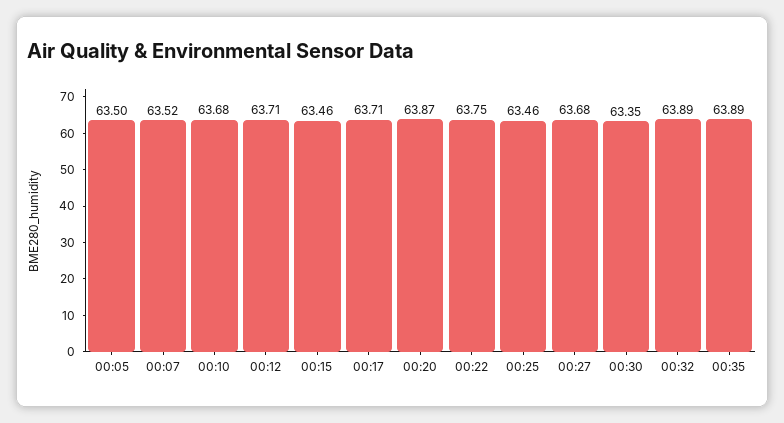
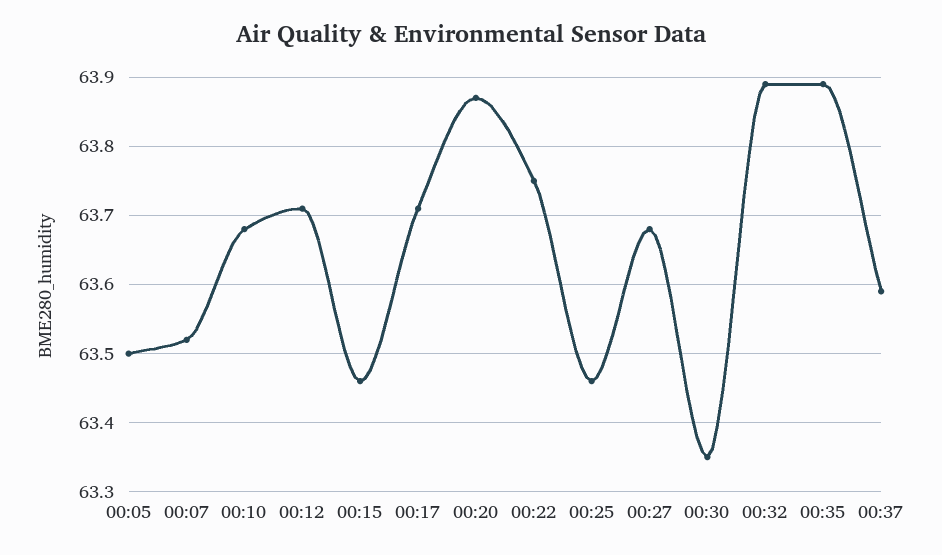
00:37: none -> 63.59

